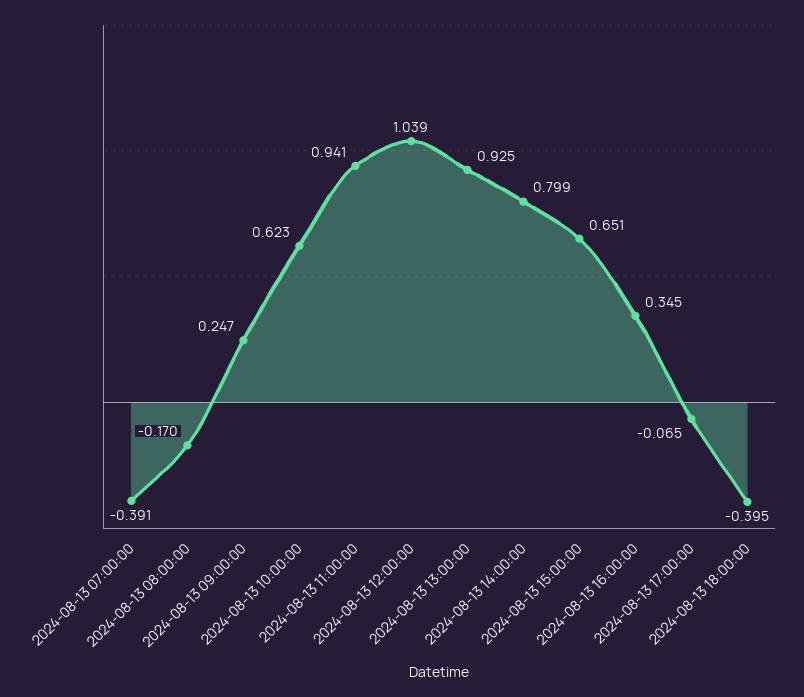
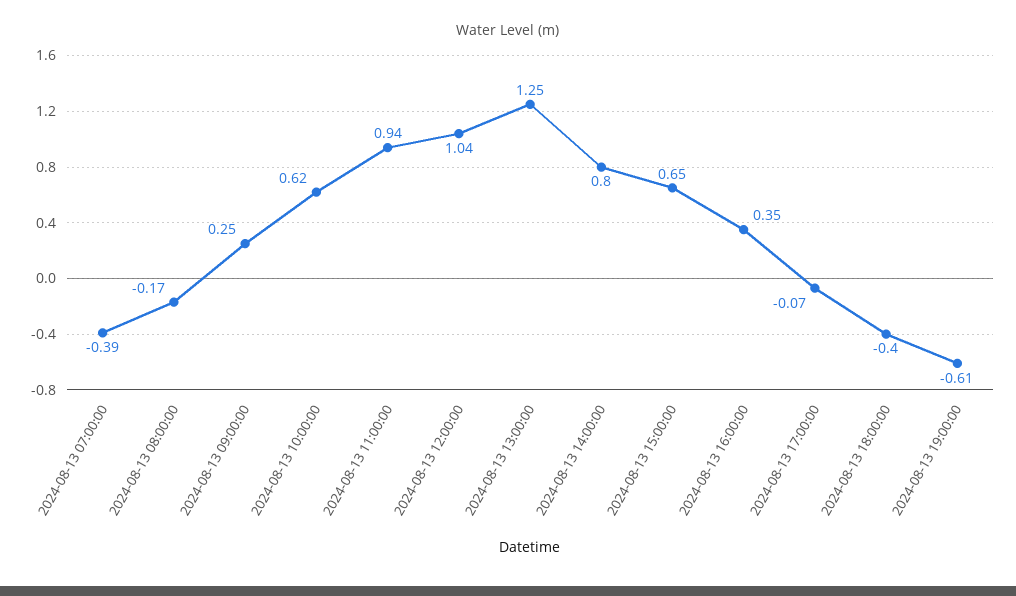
2024-08-13 13:00:00: 0.925 -> 1.25
2024-08-13 19:00:00: none -> -0.61

